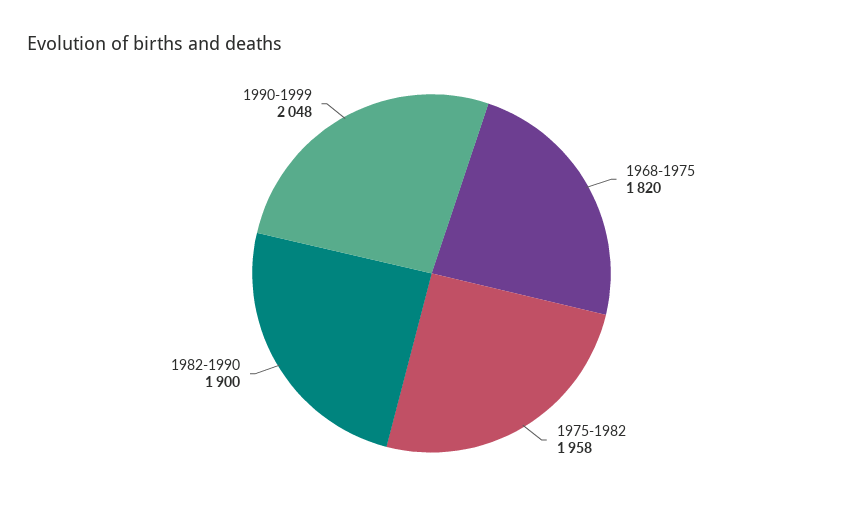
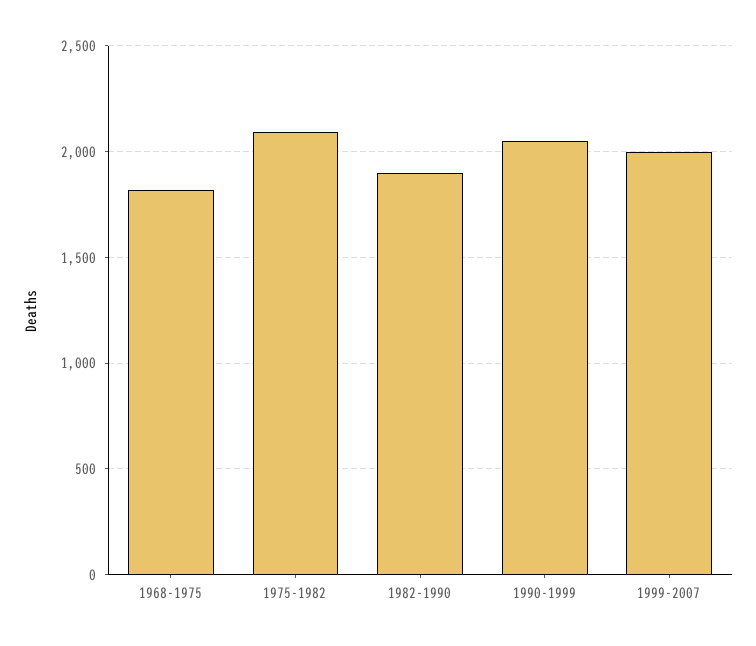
1975-1982: 1958 -> 2100
1999-2007: none -> 2000

